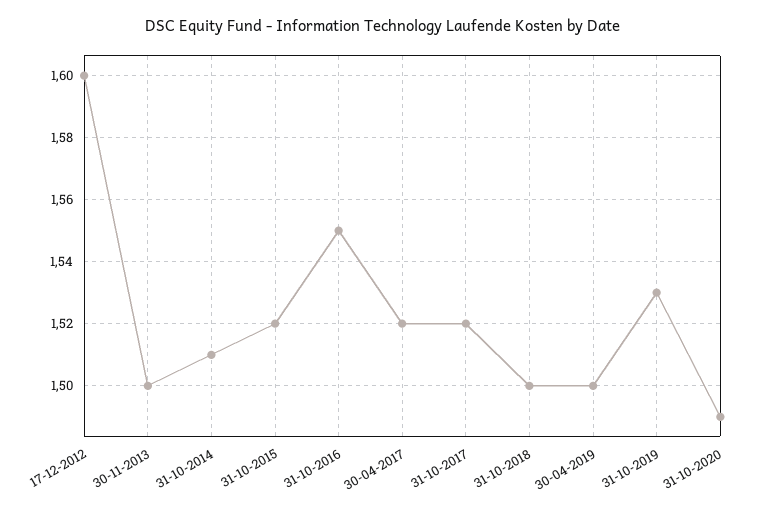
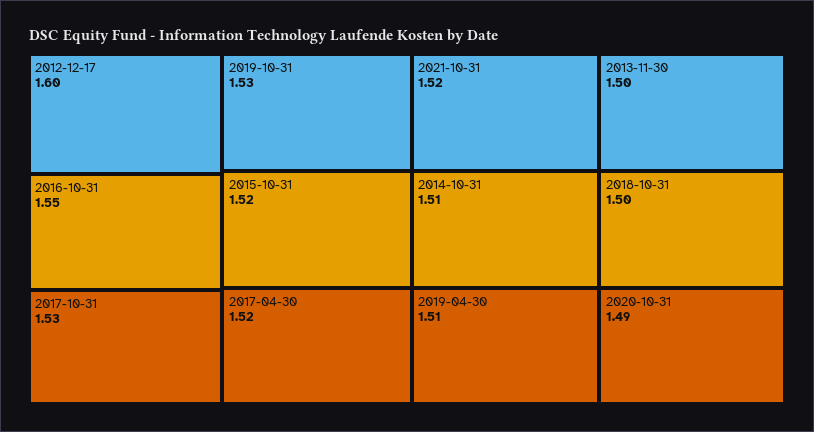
31-10-2017: 1.52 -> 1.53
30-04-2019: 1.5 -> 1.51
2021-10-31: none -> 1.52

